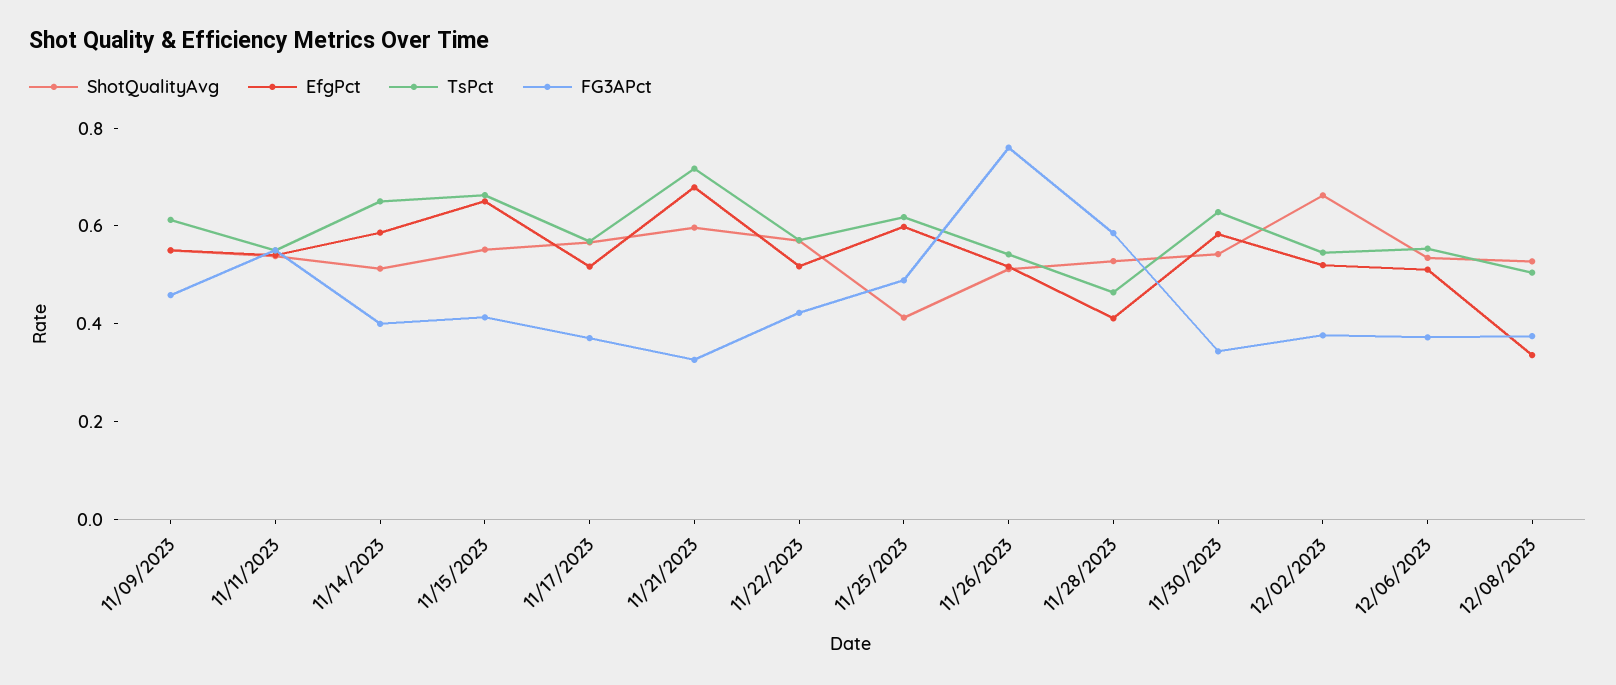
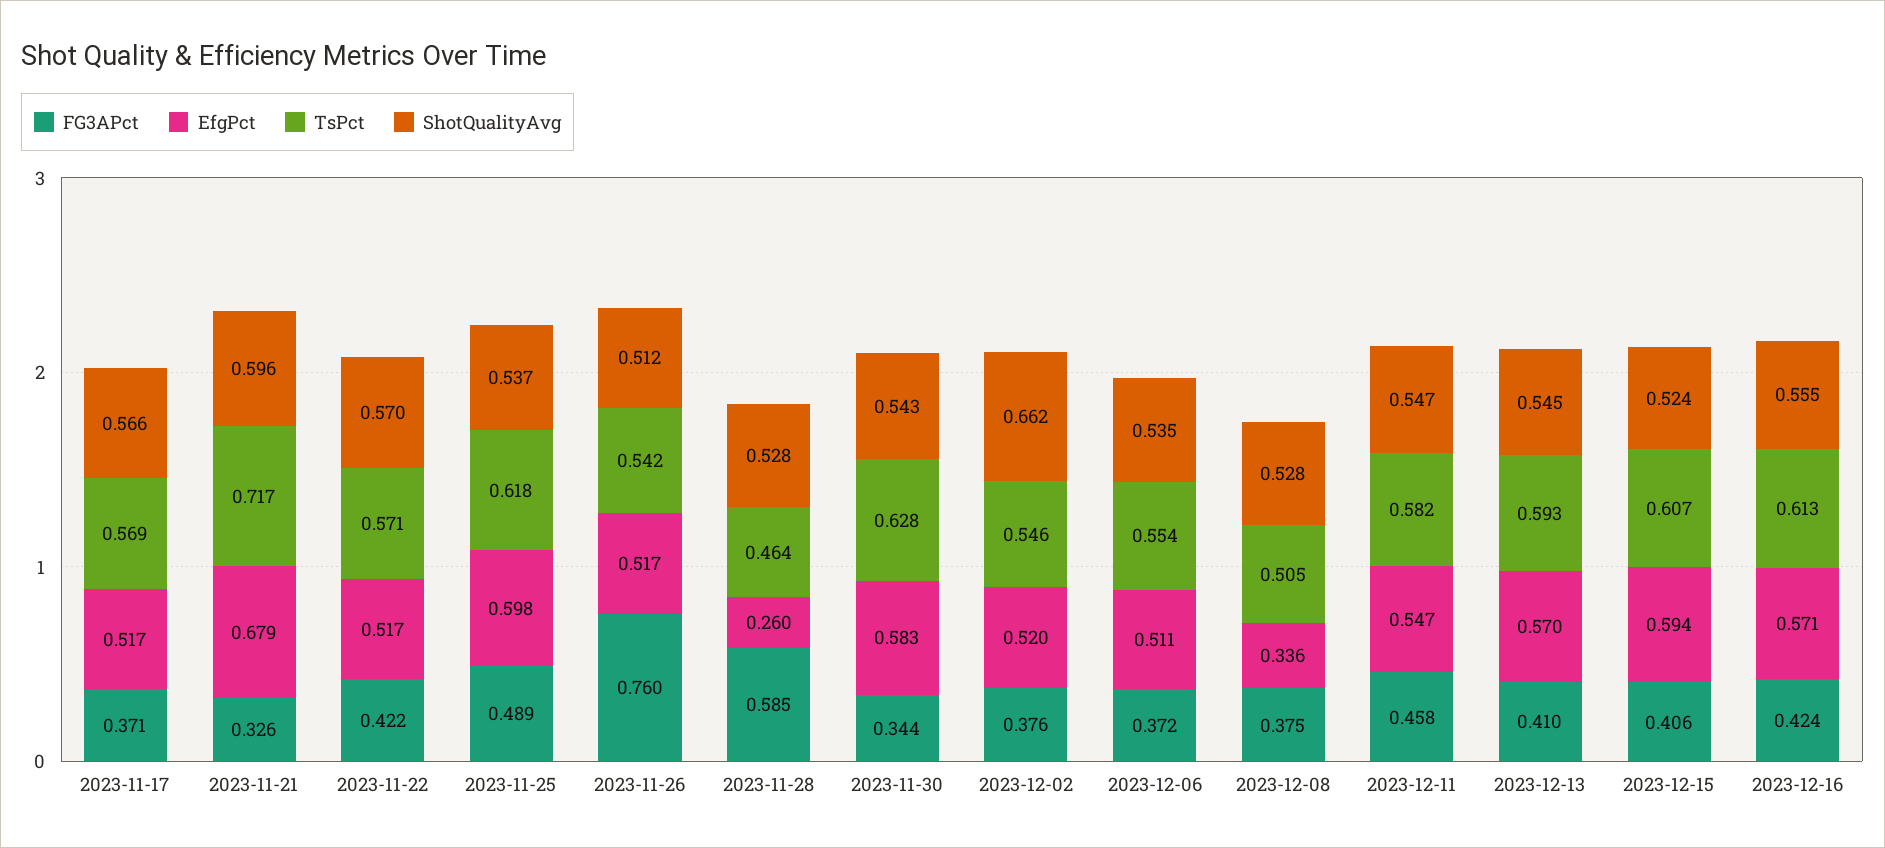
ShotQualityAvg, 11/09/2023: 0.55 -> none
EfgPct, 11/09/2023: 0.55 -> none
TsPct, 11/09/2023: 0.6 -> none
FG3APct, 11/09/2023: 0.45 -> none
ShotQualityAvg, 11/11/2023: 0.55 -> none
EfgPct, 11/11/2023: 0.55 -> none
TsPct, 11/11/2023: 0.55 -> none
FG3APct, 11/11/2023: 0.55 -> none
ShotQualityAvg, 11/14/2023: 0.5 -> none
EfgPct, 11/14/2023: 0.6 -> none
TsPct, 11/14/2023: 0.65 -> none
FG3APct, 11/14/2023: 0.4 -> none
ShotQualityAvg, 11/15/2023: 0.55 -> none
EfgPct, 11/15/2023: 0.65 -> none
TsPct, 11/15/2023: 0.65 -> none
FG3APct, 11/15/2023: 0.4 -> none
ShotQualityAvg, 11/25/2023: 0.4 -> 0.537
EfgPct, 11/28/2023: 0.4 -> 0.26
FG3APct, 2023-12-11: none -> 0.458
EfgPct, 2023-12-11: none -> 0.547
TsPct, 2023-12-11: none -> 0.582
ShotQualityAvg, 2023-12-11: none -> 0.547
FG3APct, 2023-12-13: none -> 0.41
EfgPct, 2023-12-13: none -> 0.57
TsPct, 2023-12-13: none -> 0.593
ShotQualityAvg, 2023-12-13: none -> 0.545
FG3APct, 2023-12-15: none -> 0.406
EfgPct, 2023-12-15: none -> 0.594
TsPct, 2023-12-15: none -> 0.607
ShotQualityAvg, 2023-12-15: none -> 0.524
FG3APct, 2023-12-16: none -> 0.424
EfgPct, 2023-12-16: none -> 0.571
TsPct, 2023-12-16: none -> 0.613
ShotQualityAvg, 2023-12-16: none -> 0.555

